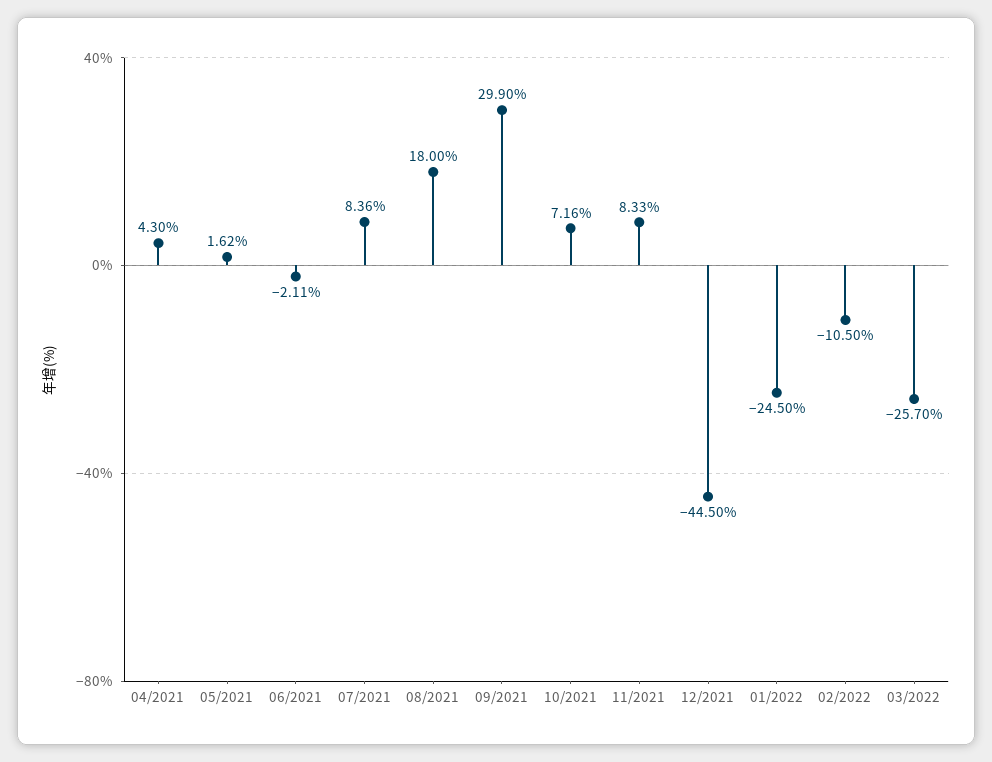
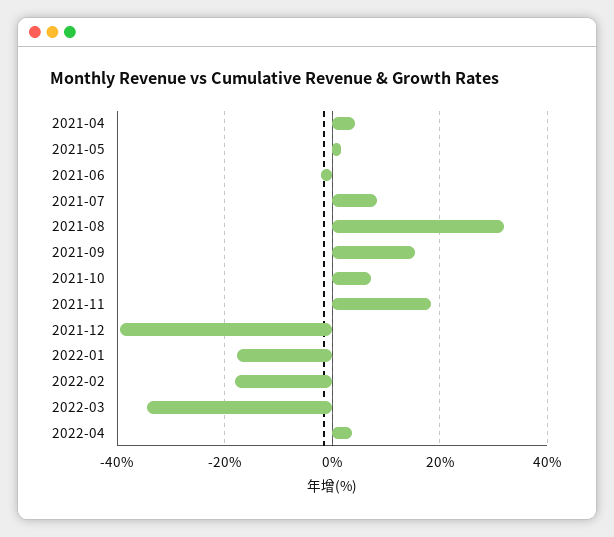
08/2021: 18 -> 32
09/2021: 29.9 -> 16
11/2021: 8.33 -> 18
12/2021: -44.5 -> -40
01/2022: -24.5 -> -18
02/2022: -10.5 -> -18
03/2022: -25.7 -> -34
2022-04: none -> 4

